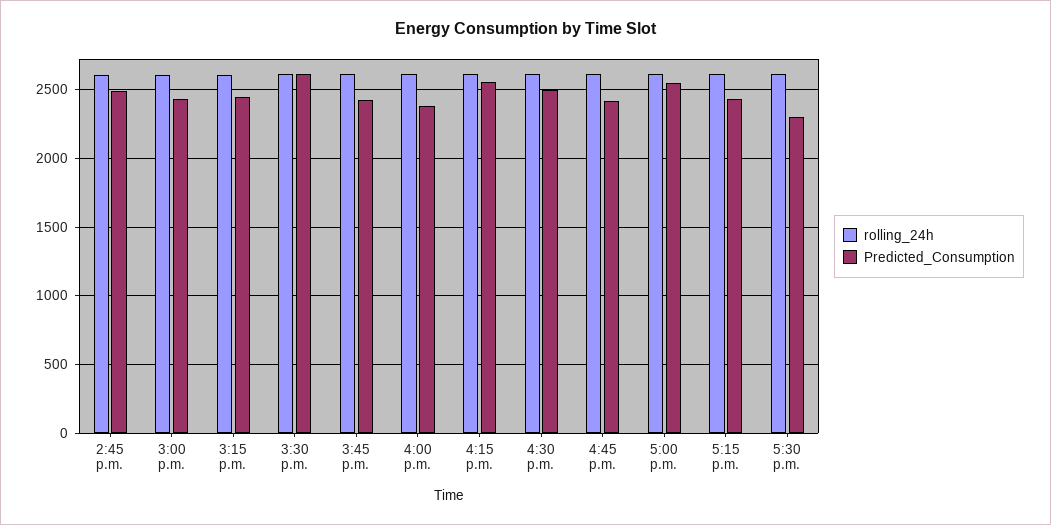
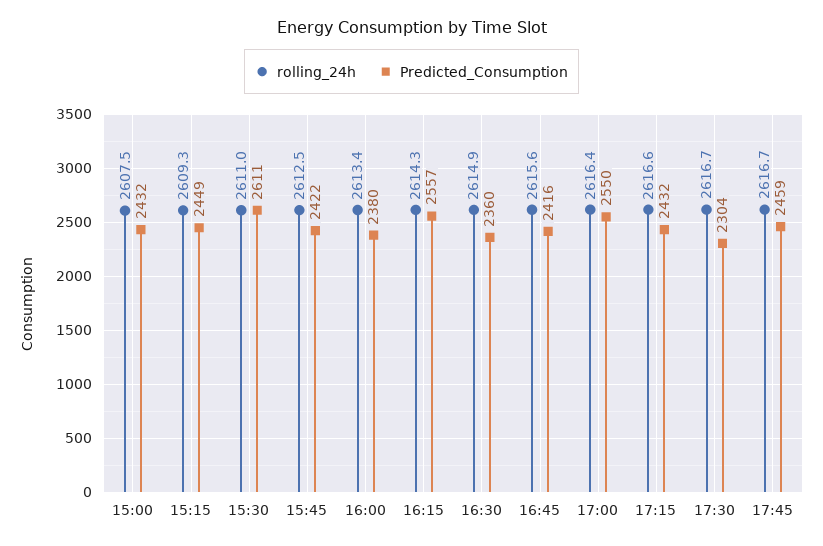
rolling_24h, 2:45 p.m.: 2600 -> none
Predicted_Consumption, 2:45 p.m.: 2500 -> none
Predicted_Consumption, 4:30 p.m.: 2500 -> 2360
rolling_24h, 17:45: none -> 2616.7
Predicted_Consumption, 17:45: none -> 2459

